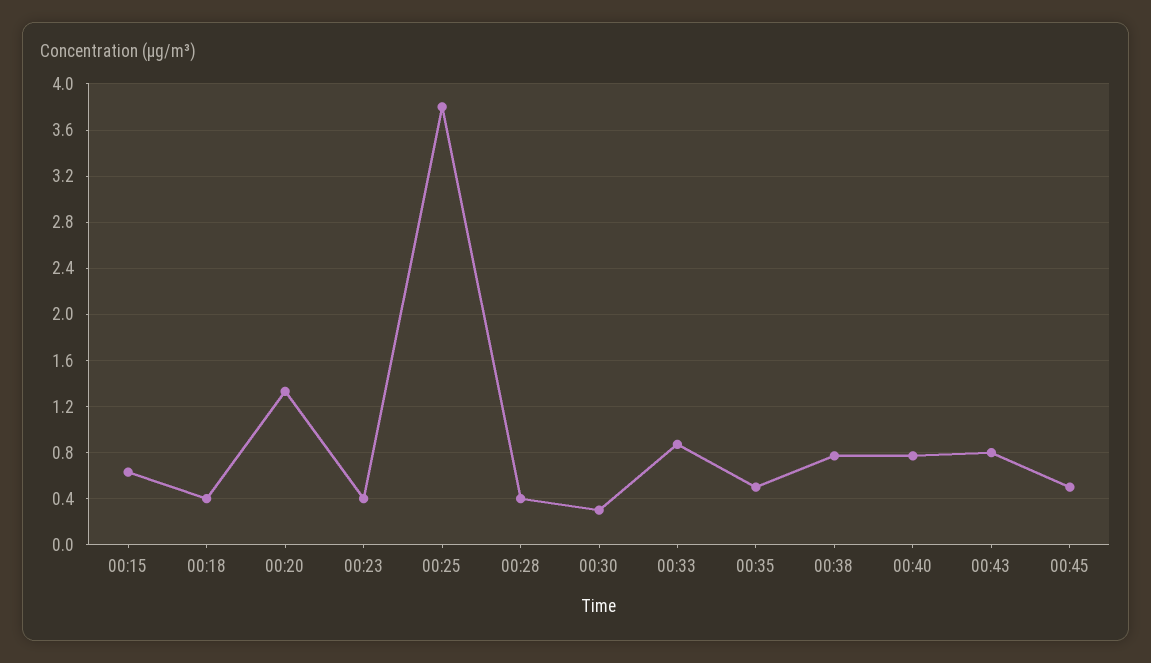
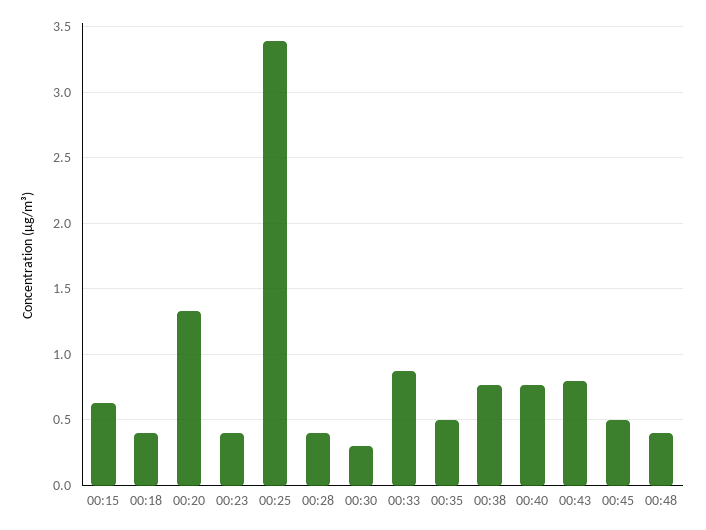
00:25: 3.8 -> 3.4
00:48: none -> 0.4

